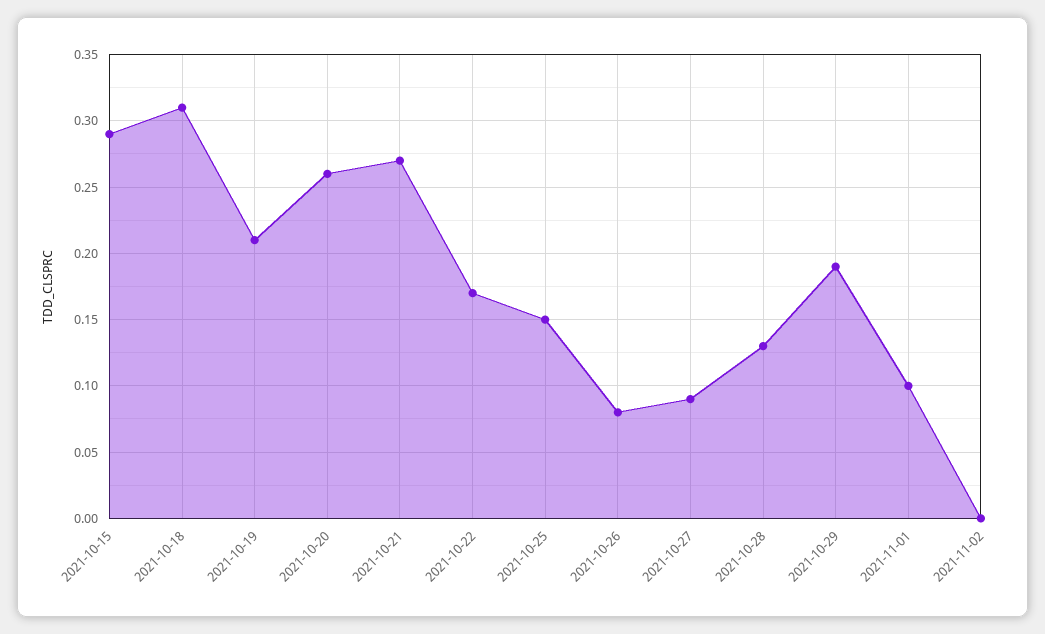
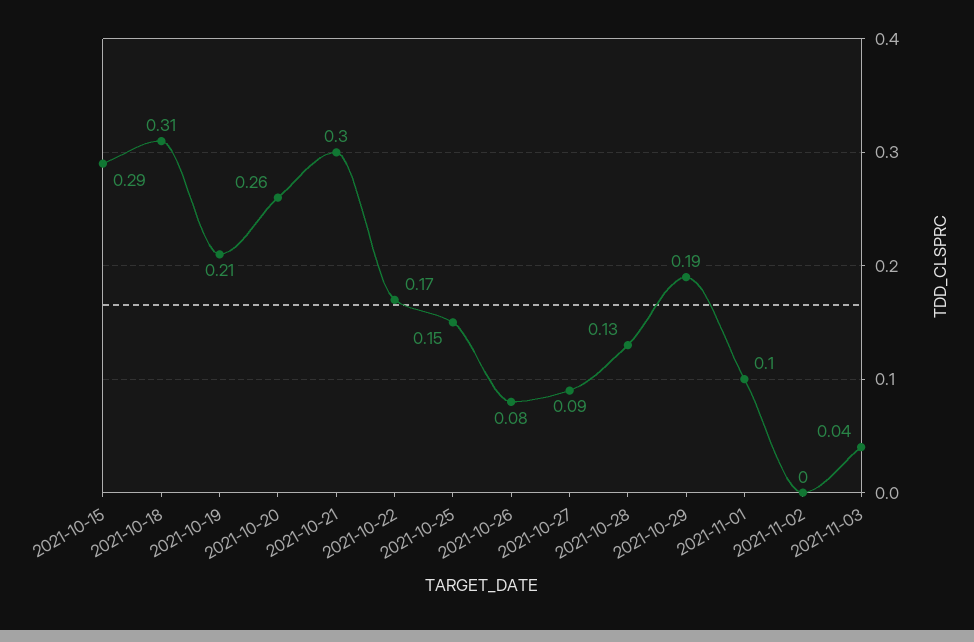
2021-10-21: 0.27 -> 0.3
2021-11-03: none -> 0.04

